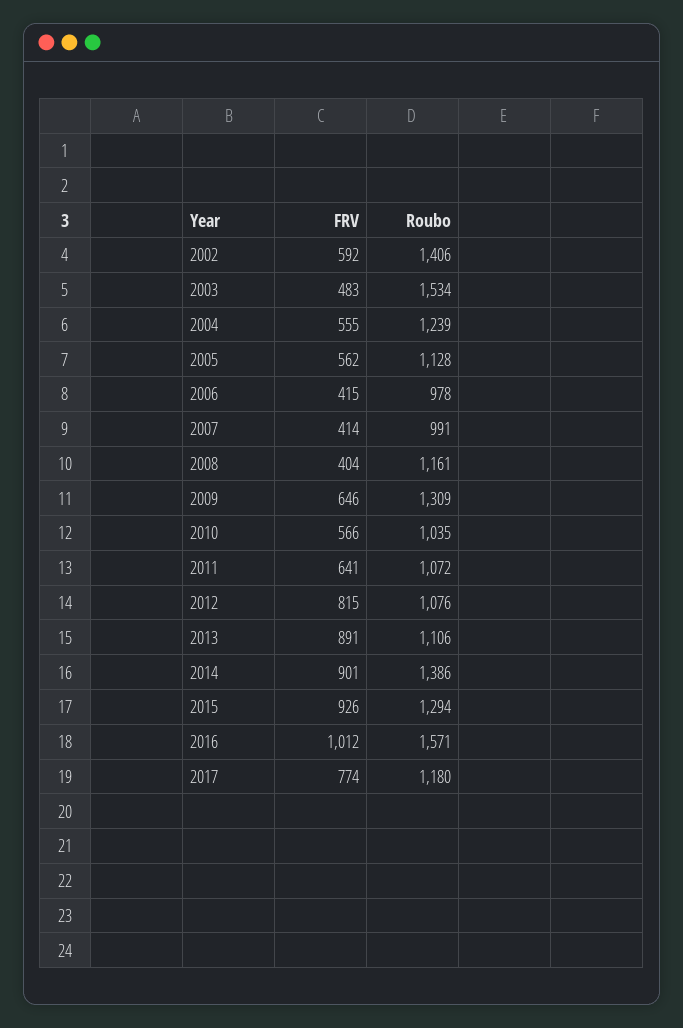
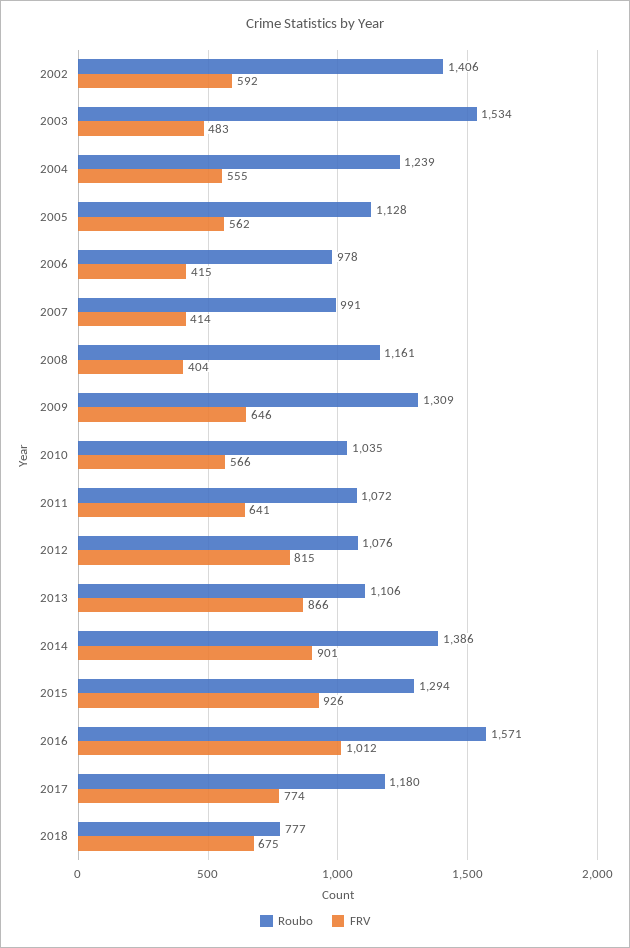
FRV, 2013: 891 -> 866
Roubo, 2018: none -> 777
FRV, 2018: none -> 675

